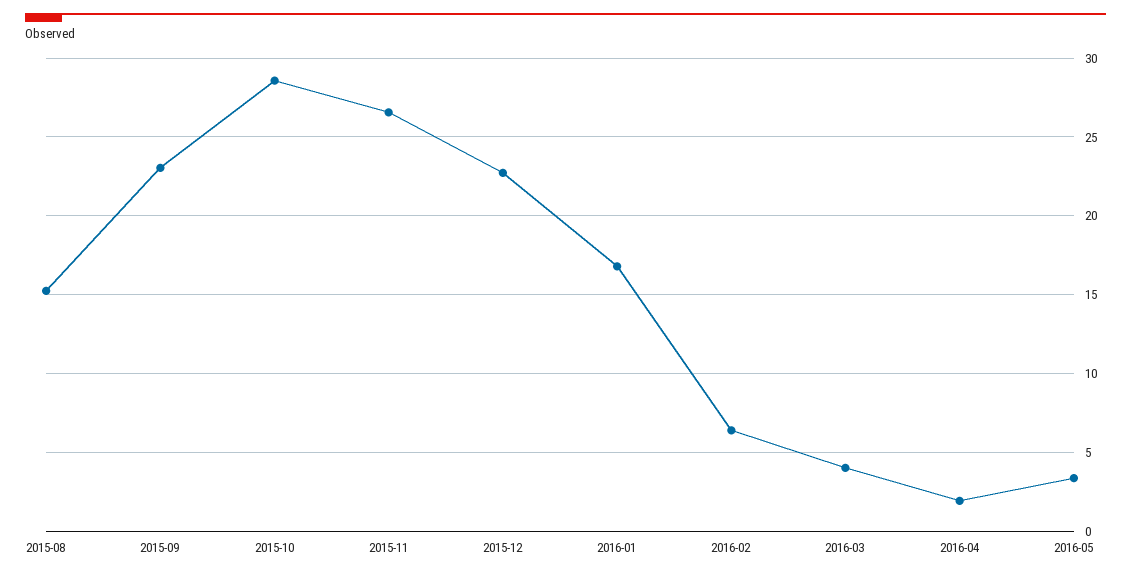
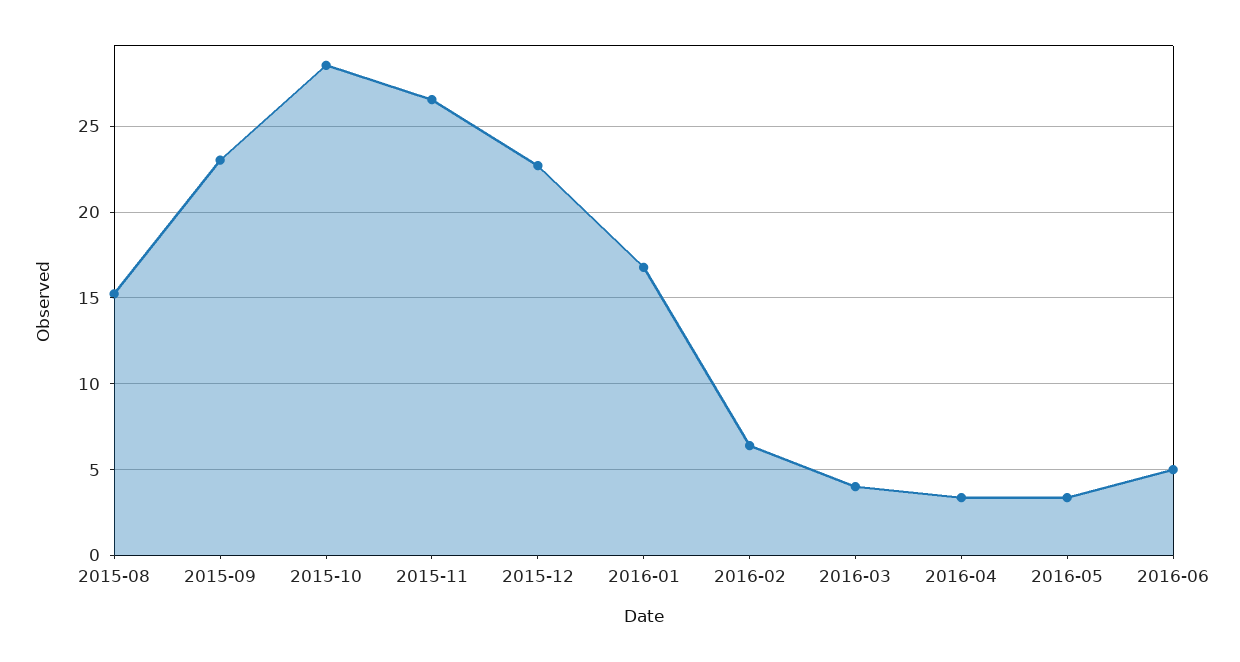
2016-04: 2 -> 3.5
2016-06: none -> 5

